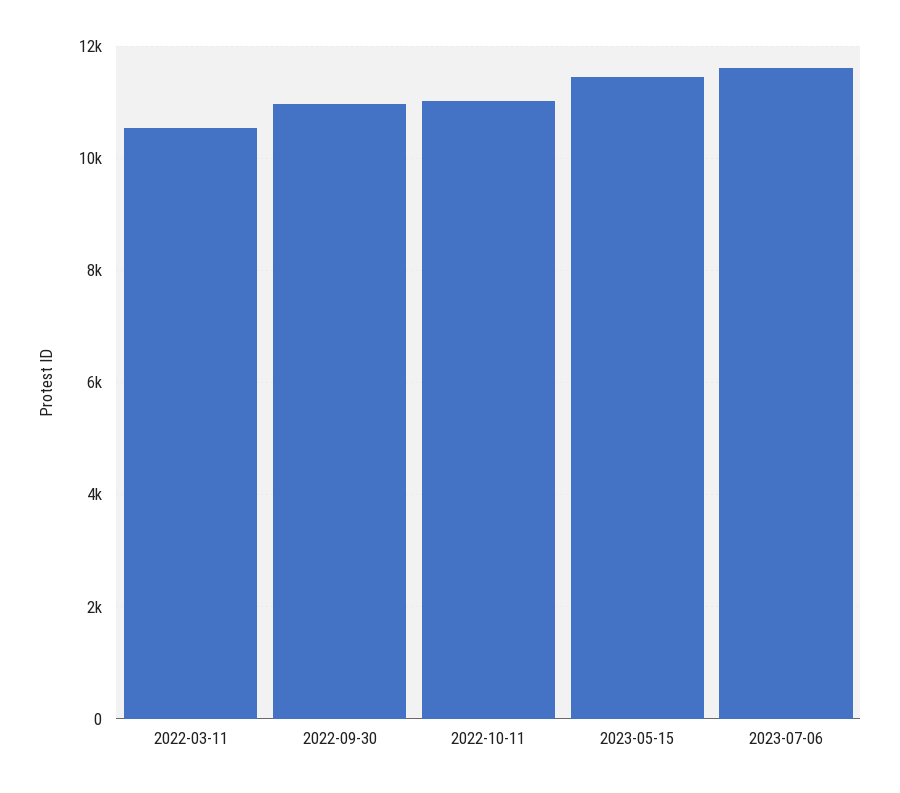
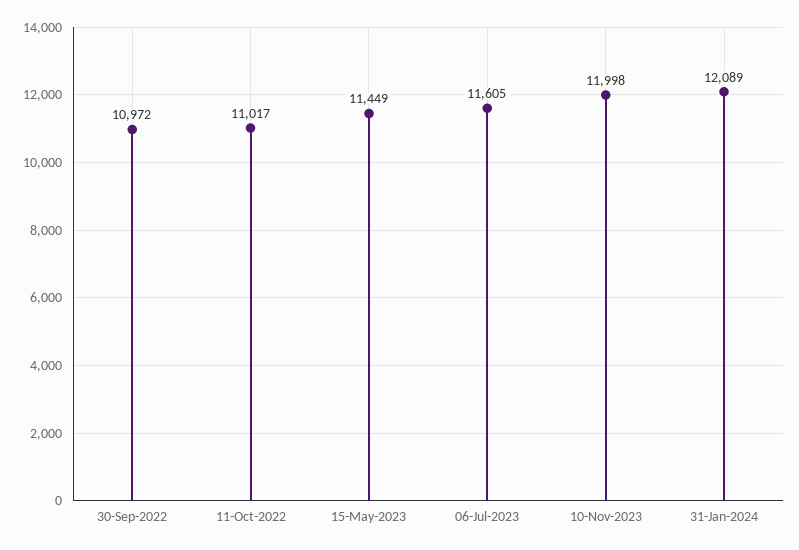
2022-03-11: 10600 -> none
10-Nov-2023: none -> 11998
31-Jan-2024: none -> 12089

